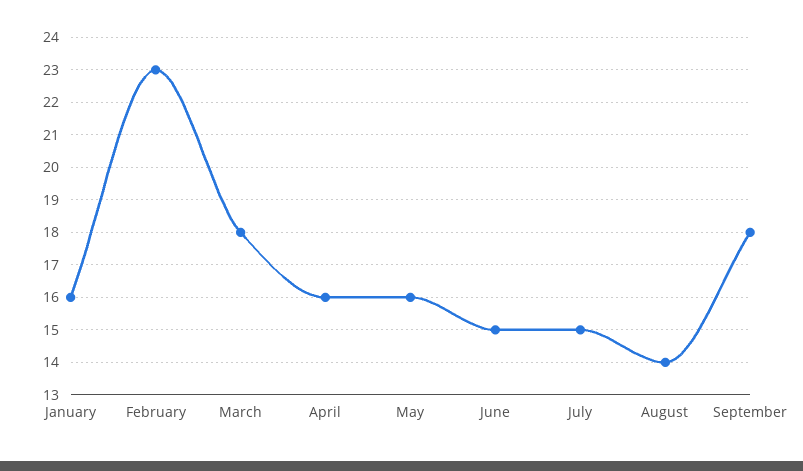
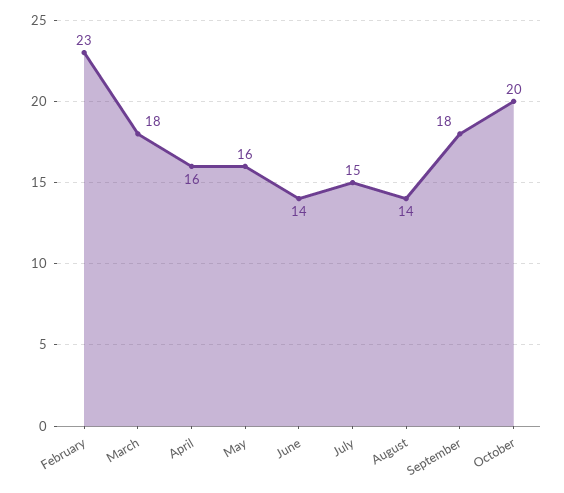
January: 16 -> none
June: 15 -> 14
October: none -> 20

